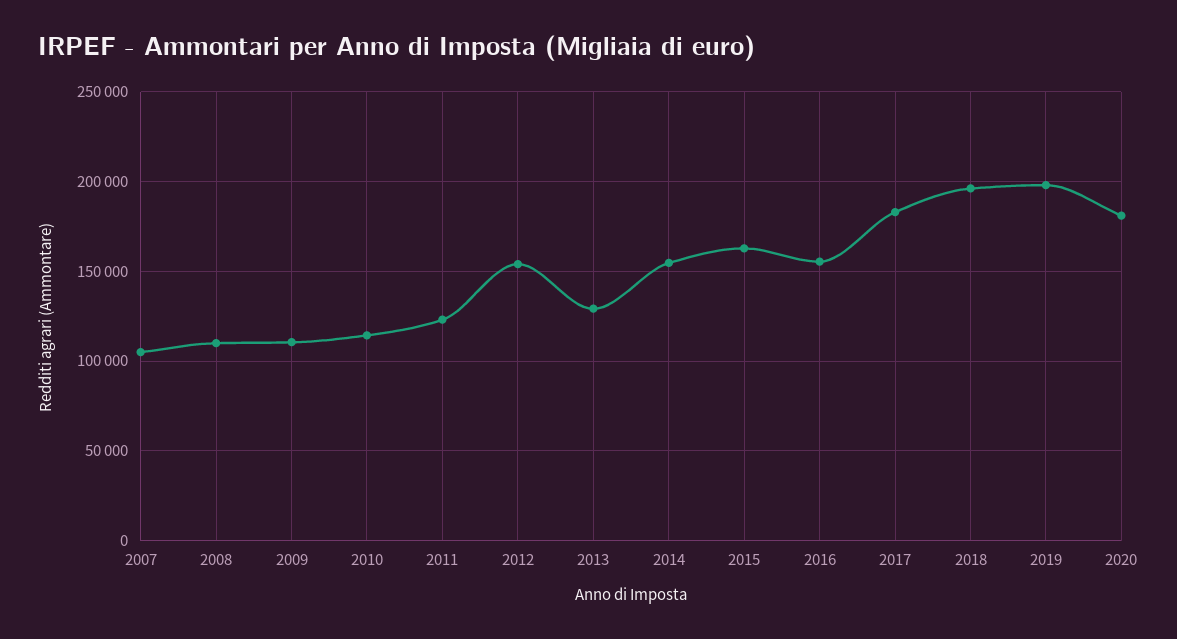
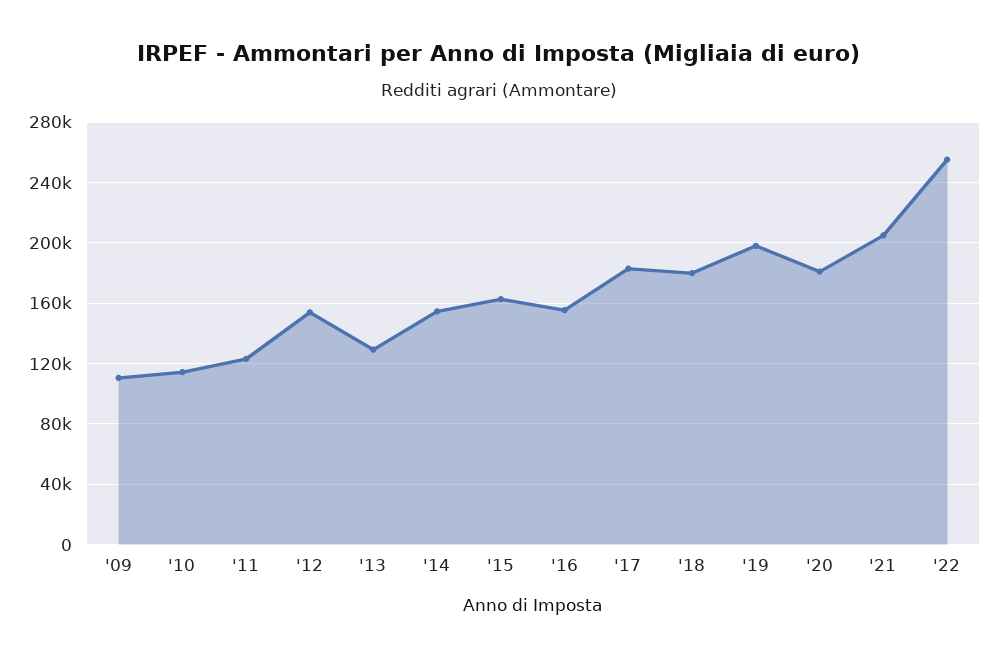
2007: 105000 -> none
2008: 110000 -> none
2018: 195000 -> 180000
'21: none -> 205000
'22: none -> 255000

